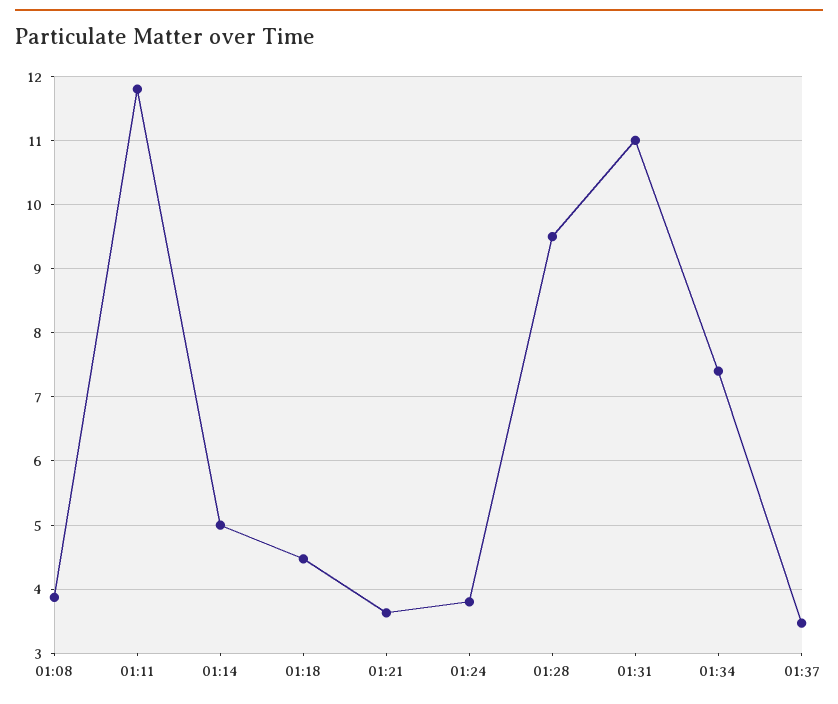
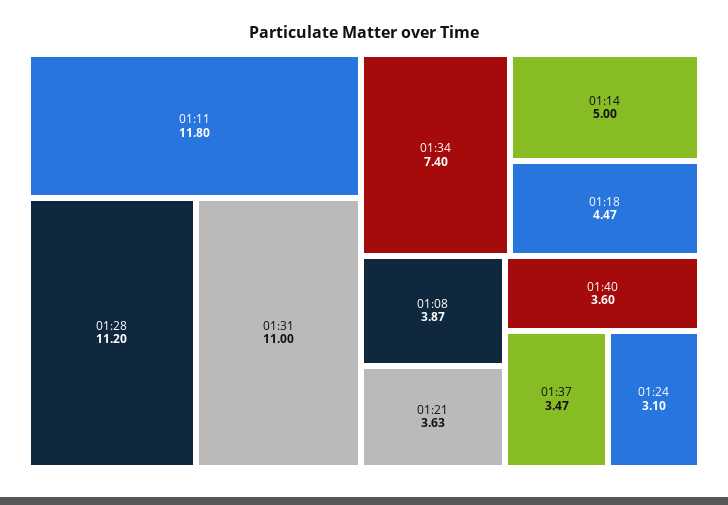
01:24: 3.8 -> 3.1
01:28: 9.5 -> 11.2
01:40: none -> 3.6

